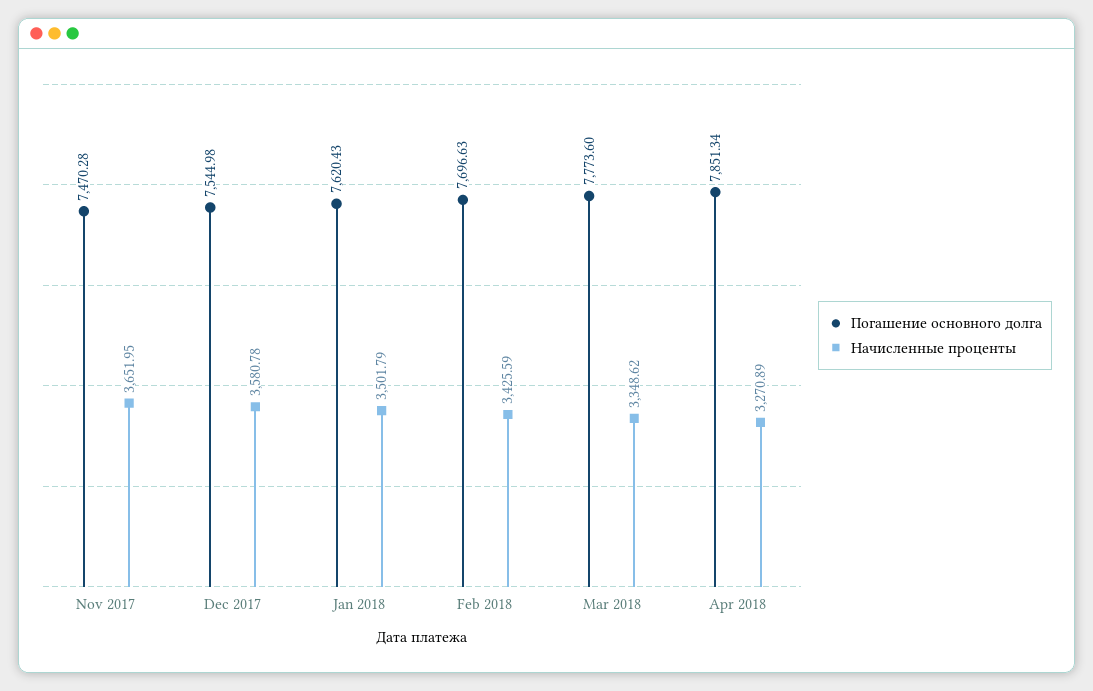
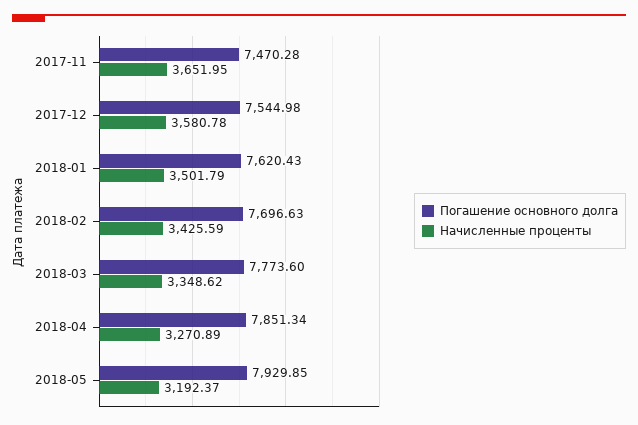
Погашение основного долга, 2018-05: none -> 7929.85
Начисленные проценты, 2018-05: none -> 3192.37

